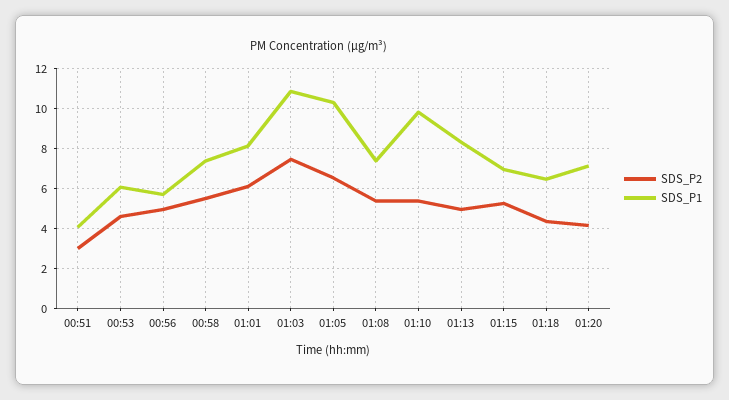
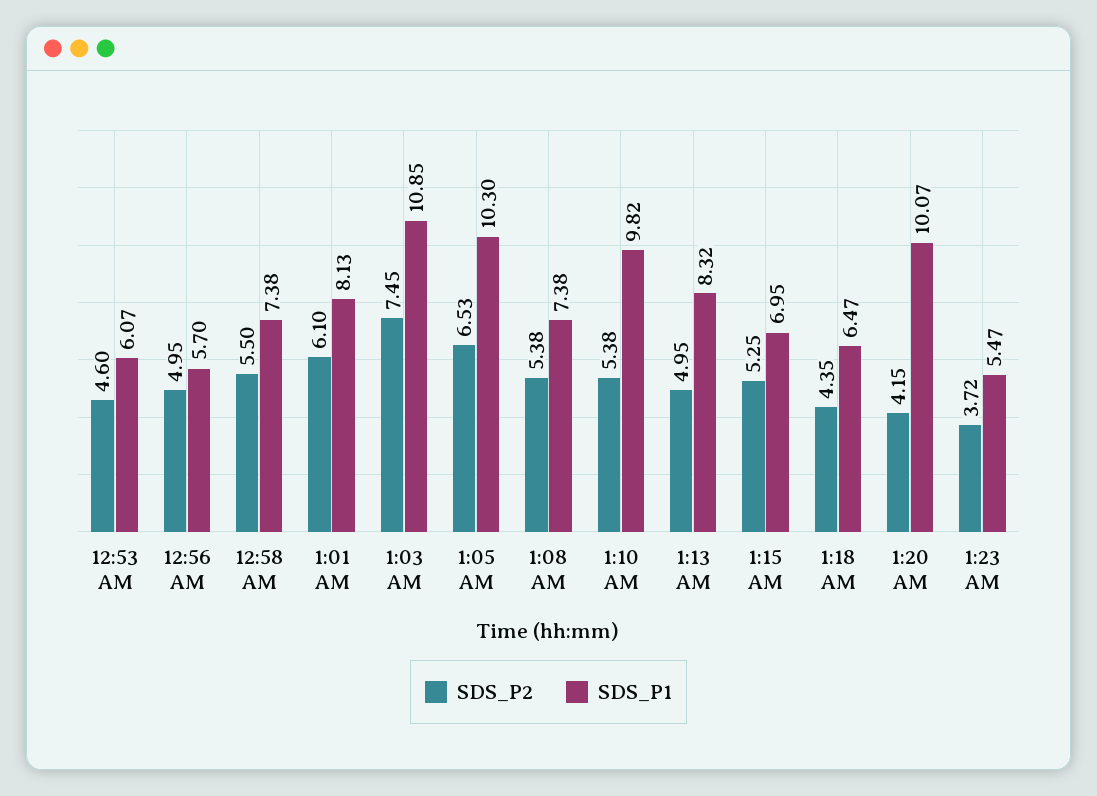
SDS_P2, 00:51: 3 -> none
SDS_P1, 00:51: 4 -> none
SDS_P1, 01:20: 7 -> 10.07
SDS_P2, 1:23 AM: none -> 3.72
SDS_P1, 1:23 AM: none -> 5.47

